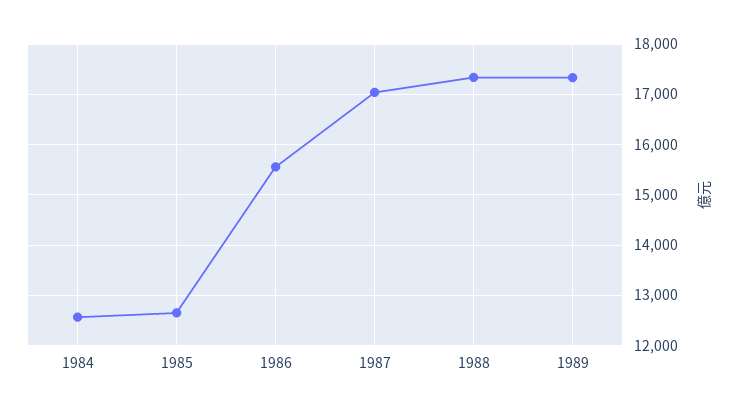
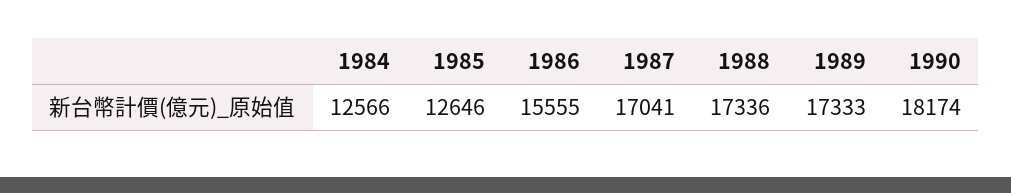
1990: none -> 18174

